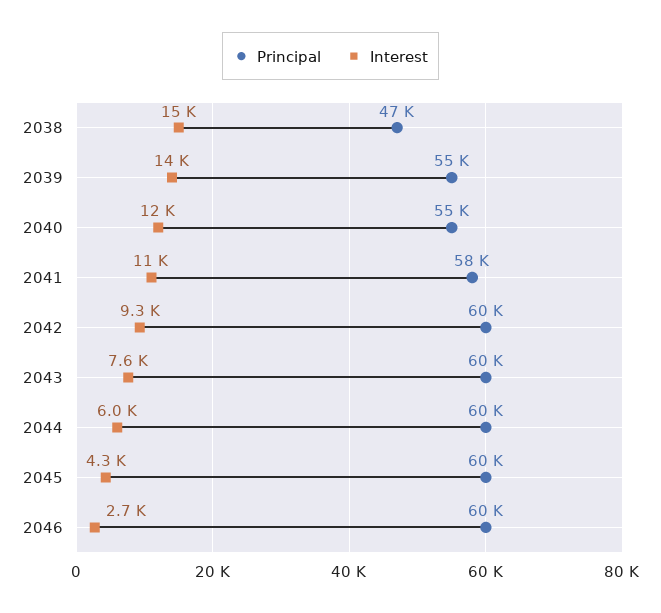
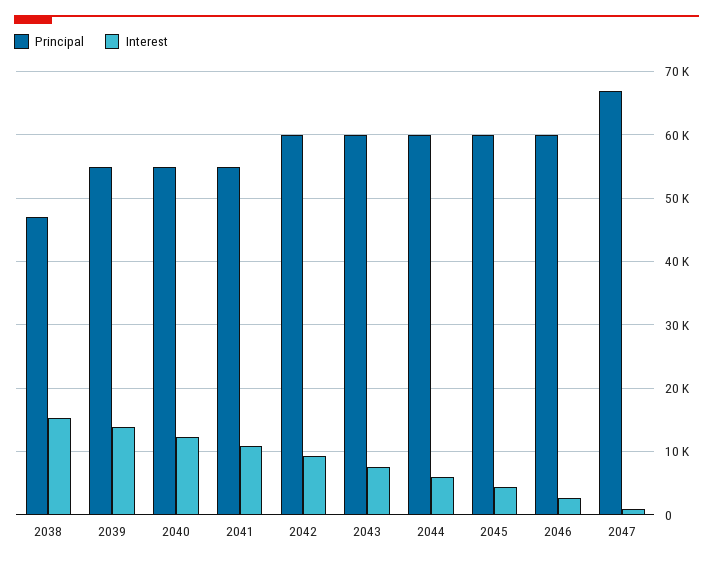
Principal, 2041: 58000 -> 55000
Principal, 2047: none -> 67000
Interest, 2047: none -> 1000

